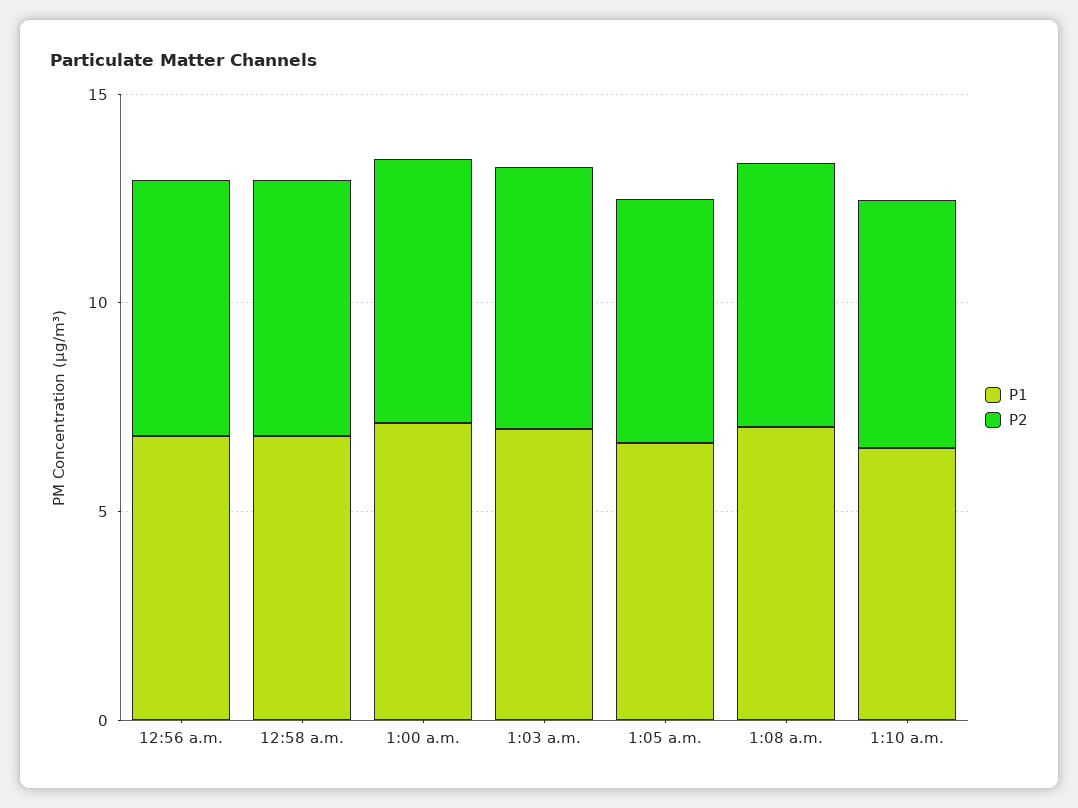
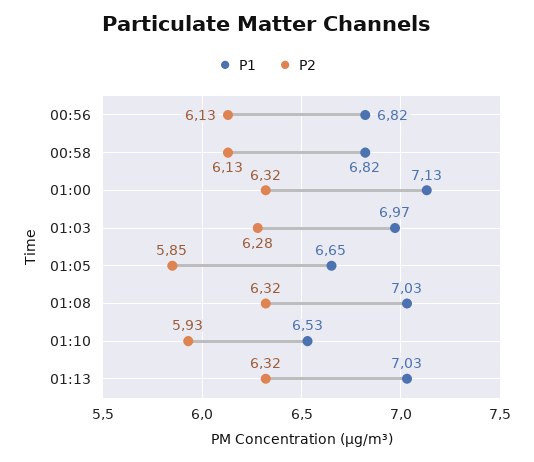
P1, 01:13: none -> 7.03
P2, 01:13: none -> 6.32

